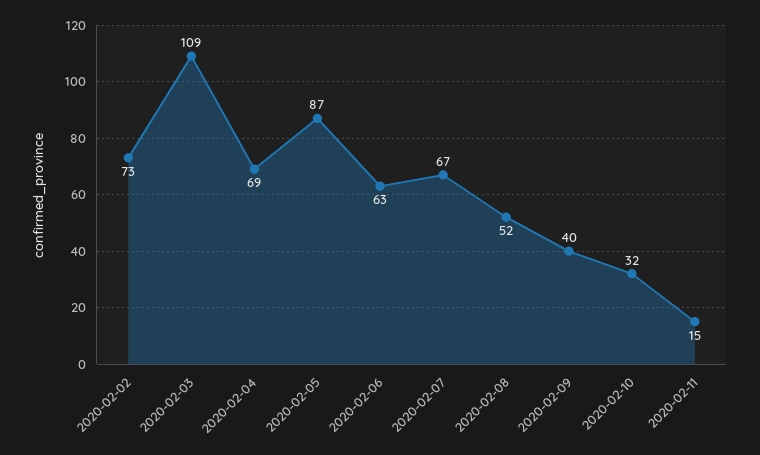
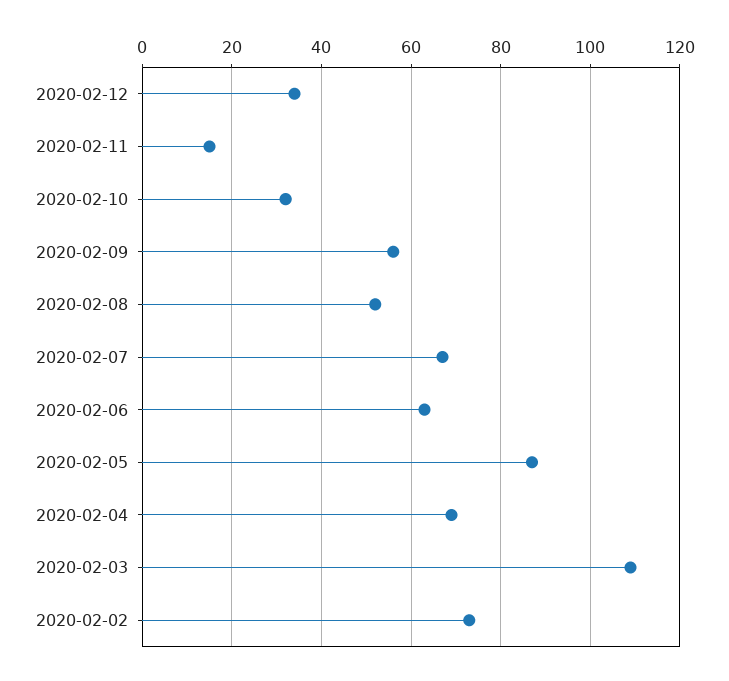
2020-02-09: 40 -> 55
2020-02-12: none -> 35

